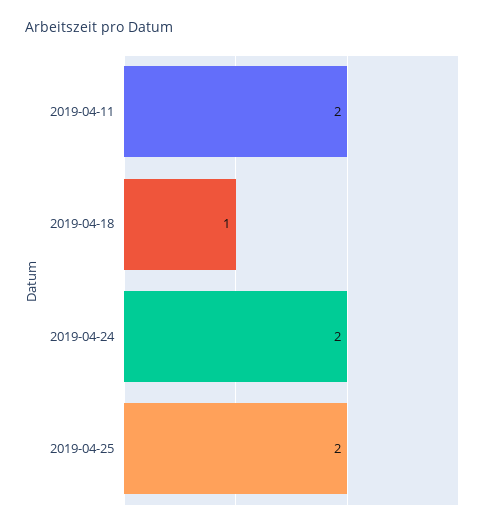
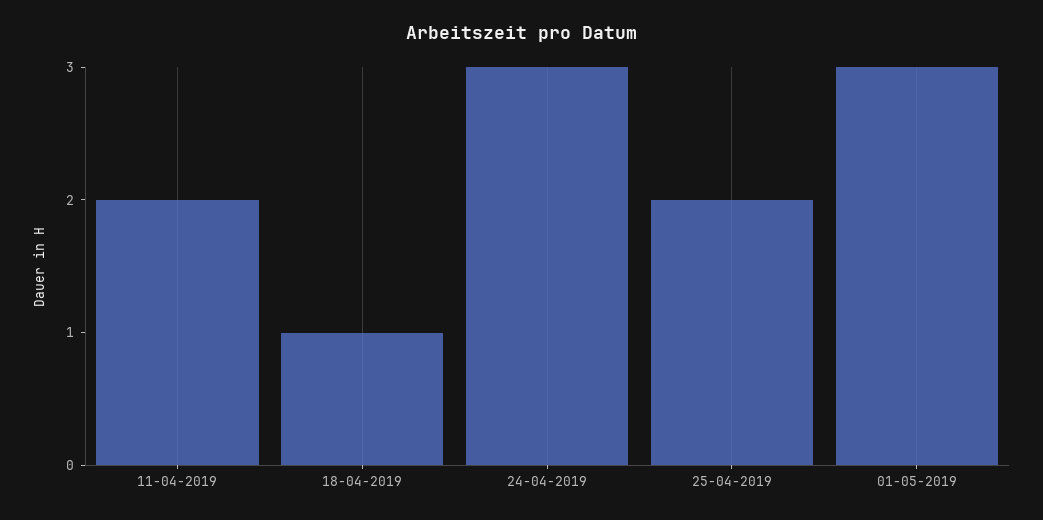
2019-04-24: 2 -> 3
01-05-2019: none -> 3

